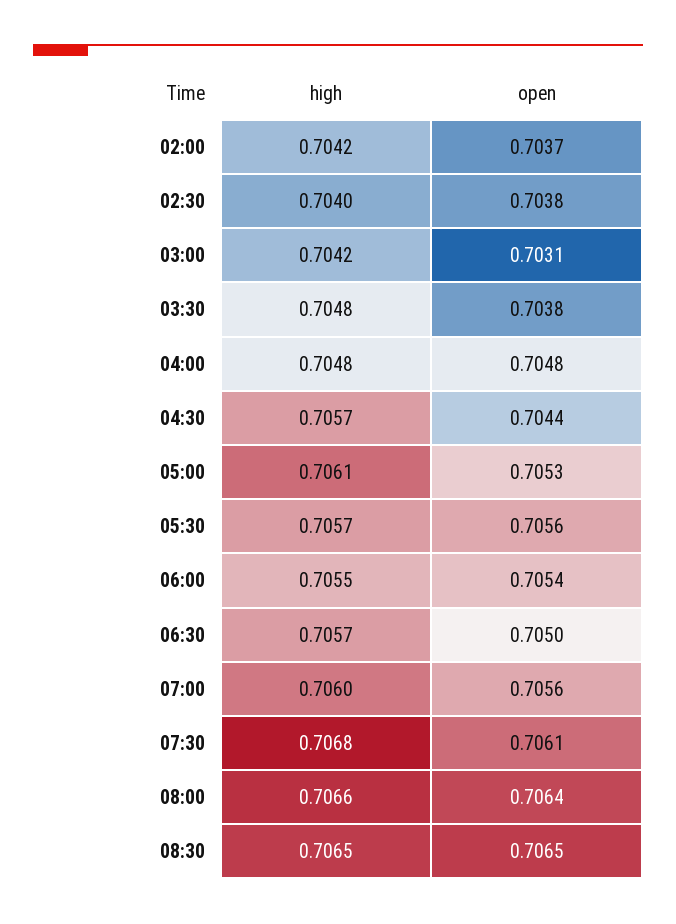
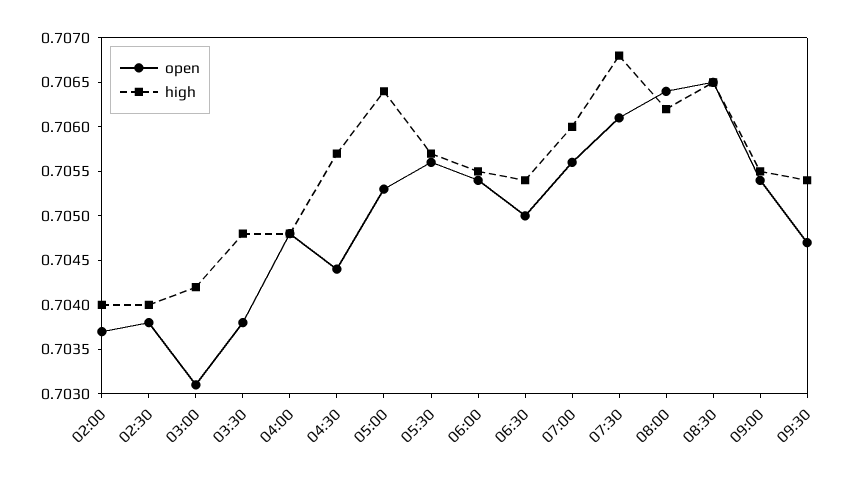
high, 02:00: 0.7042 -> 0.704
high, 05:00: 0.7061 -> 0.7064
high, 06:30: 0.7057 -> 0.7054
high, 08:00: 0.7066 -> 0.7062
open, 09:00: none -> 0.7054
high, 09:00: none -> 0.7055
open, 09:30: none -> 0.7047
high, 09:30: none -> 0.7054

